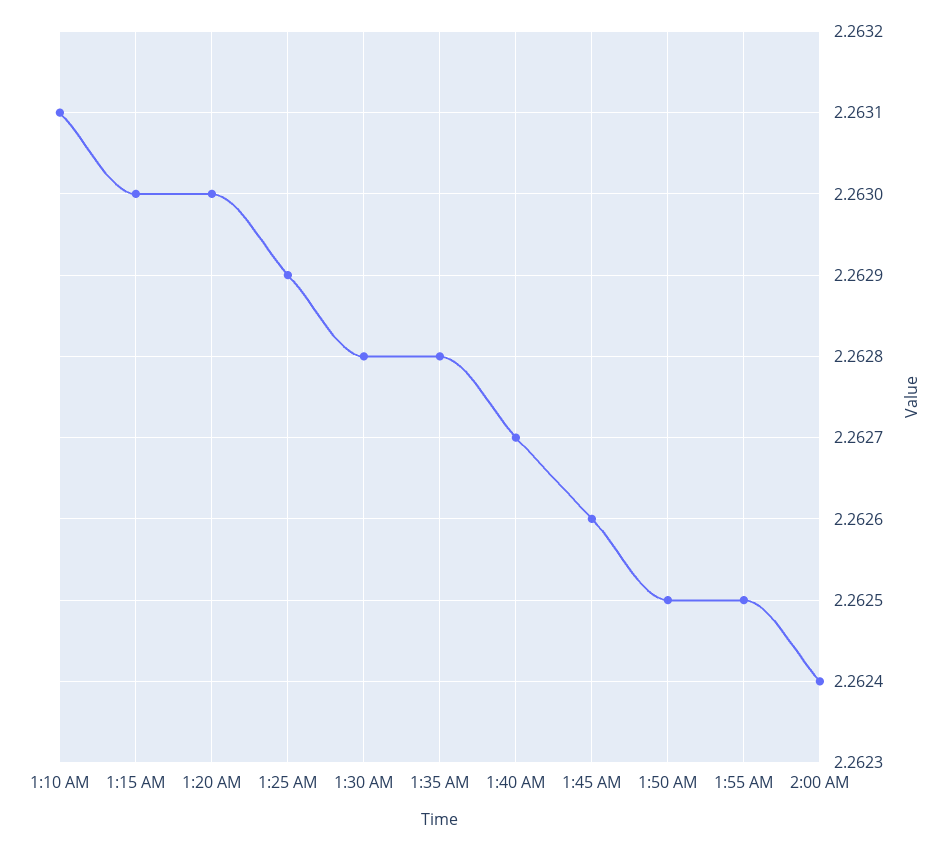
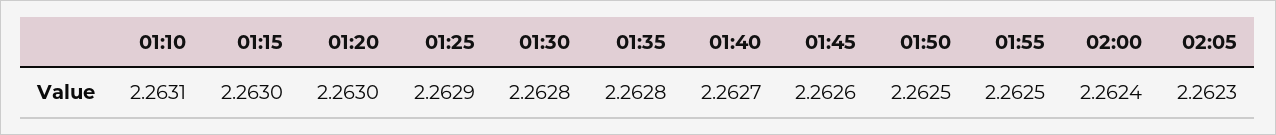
02:05: none -> 2.2623

